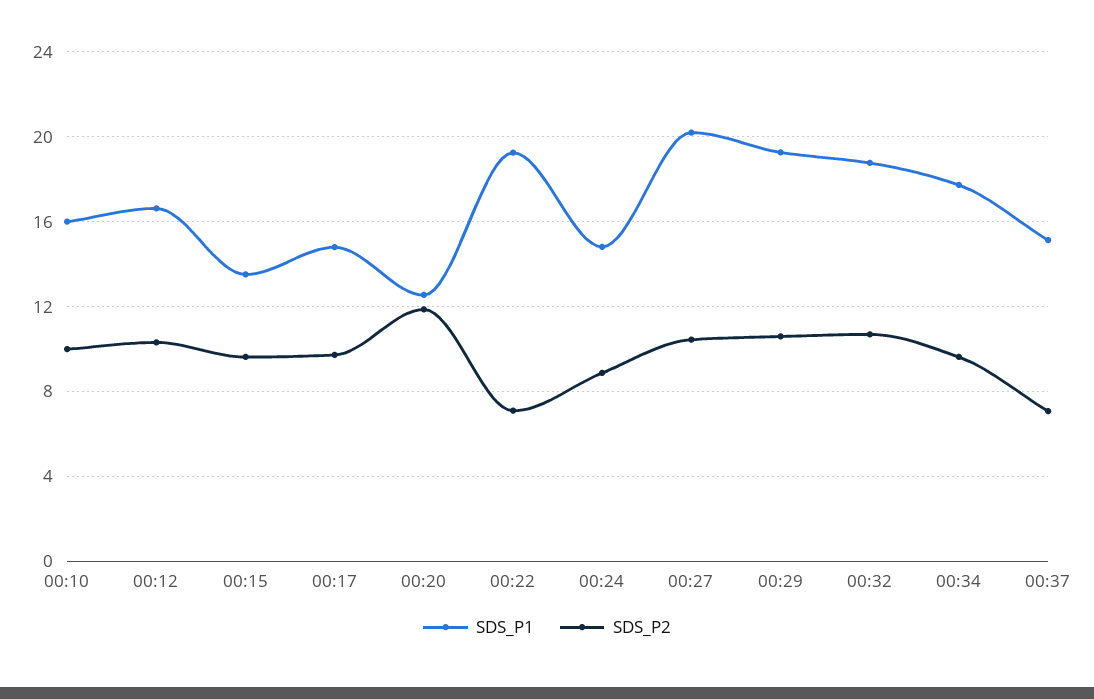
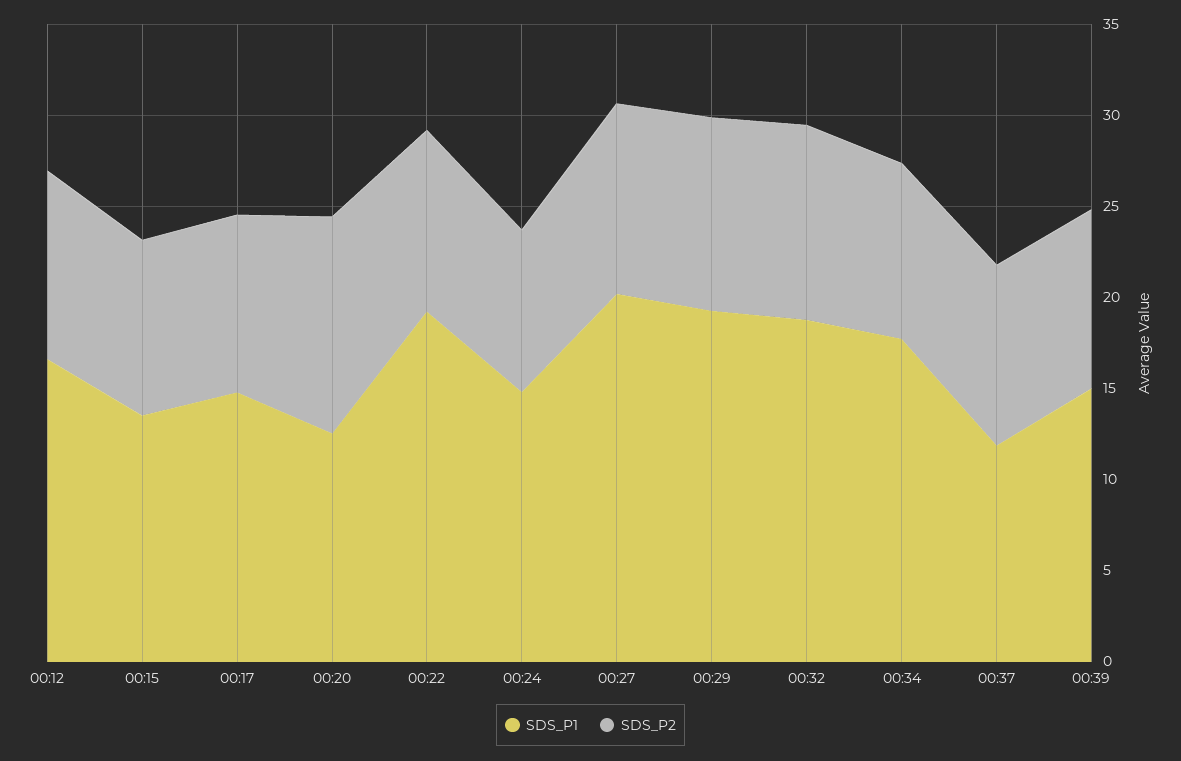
SDS_P1, 00:10: 16 -> none
SDS_P2, 00:10: 10 -> none
SDS_P2, 00:22: 7 -> 10
SDS_P1, 00:37: 15 -> 12
SDS_P2, 00:37: 7 -> 10
SDS_P1, 00:39: none -> 15
SDS_P2, 00:39: none -> 10

